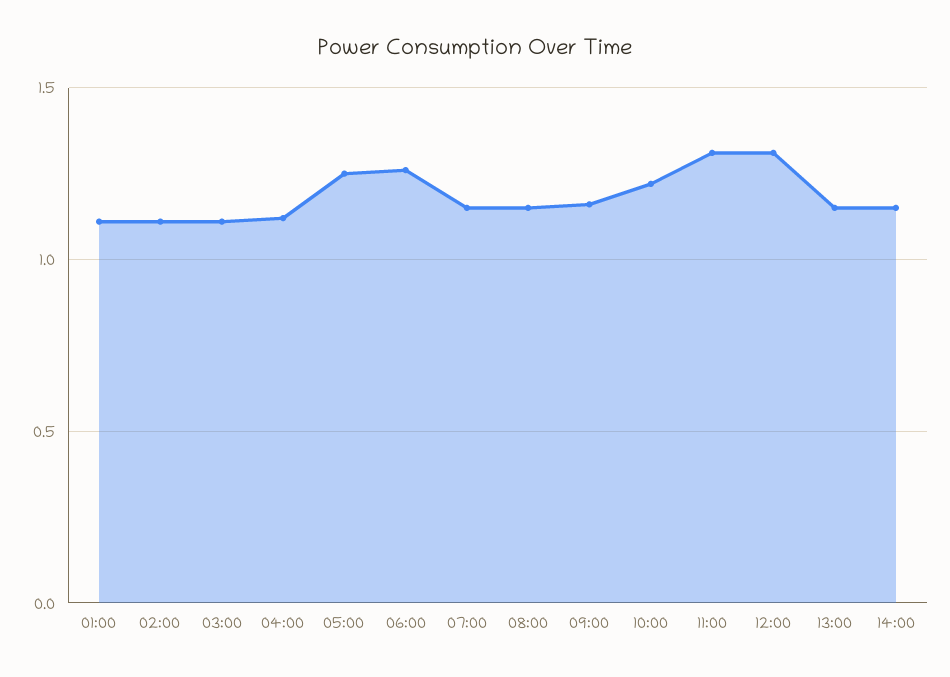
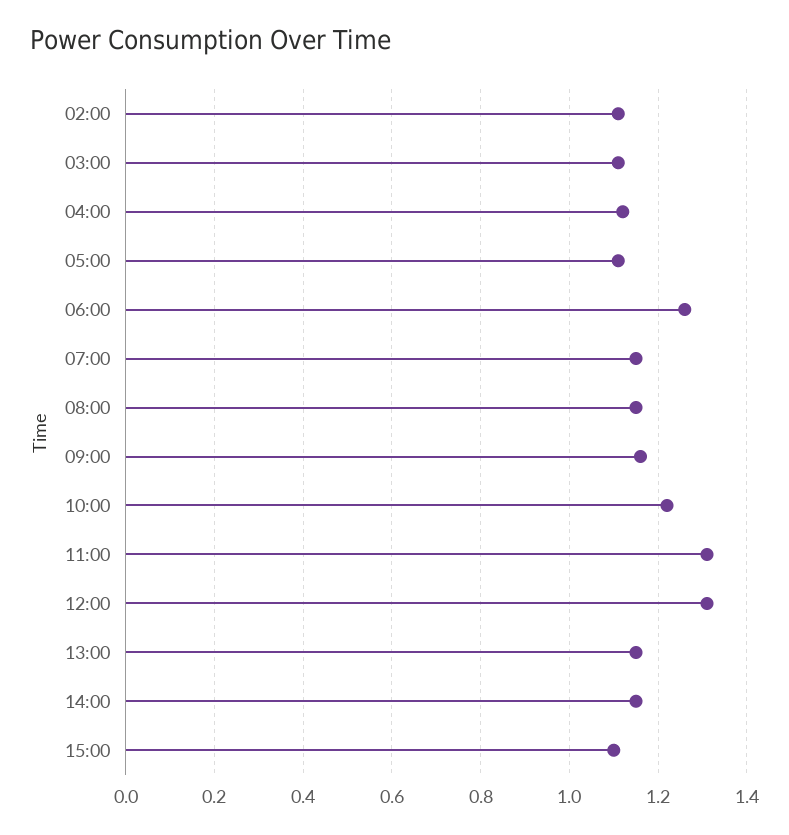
01:00: 1.1 -> none
05:00: 1.25 -> 1.1
15:00: none -> 1.1

